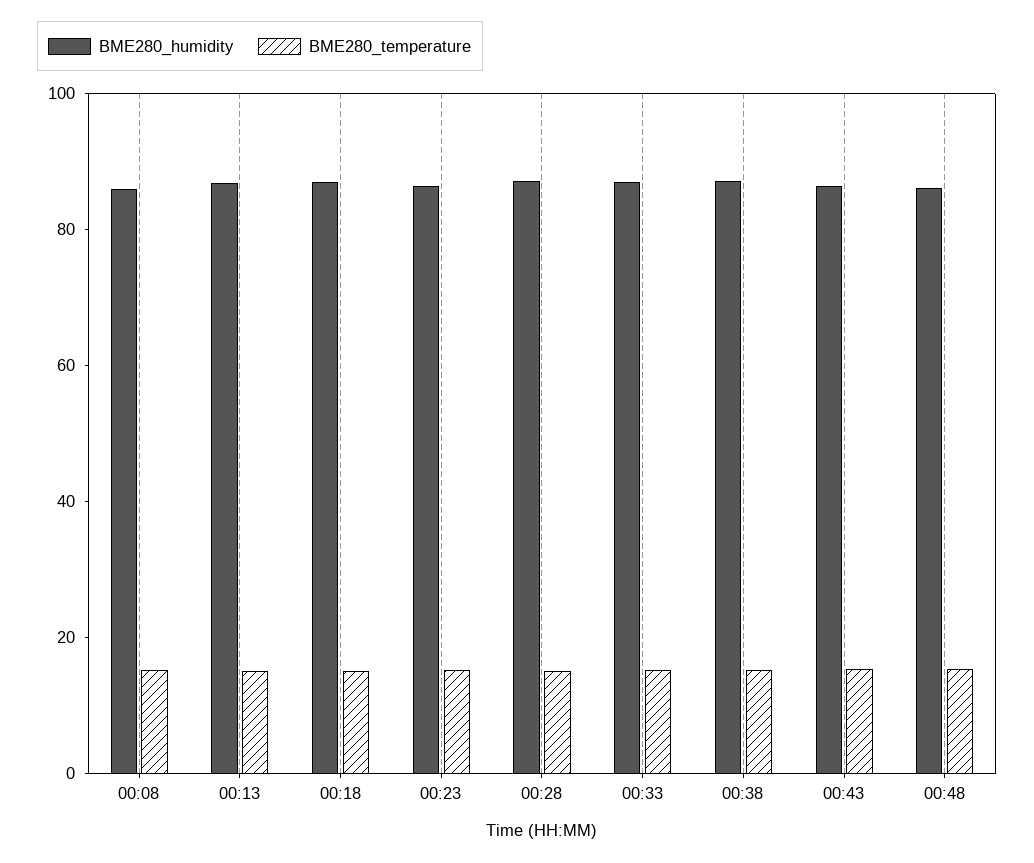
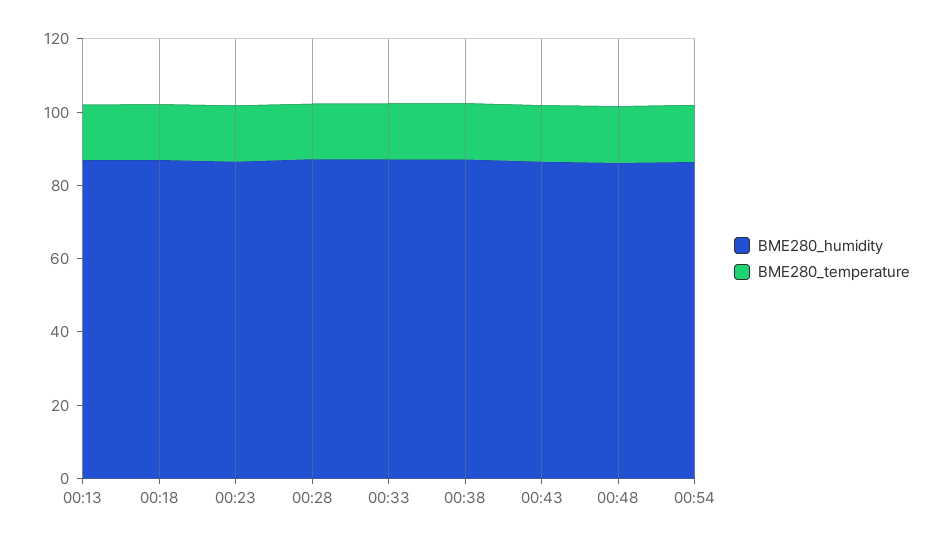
BME280_humidity, 00:08: 85 -> none
BME280_temperature, 00:08: 15 -> none
BME280_humidity, 00:54: none -> 85
BME280_temperature, 00:54: none -> 15

